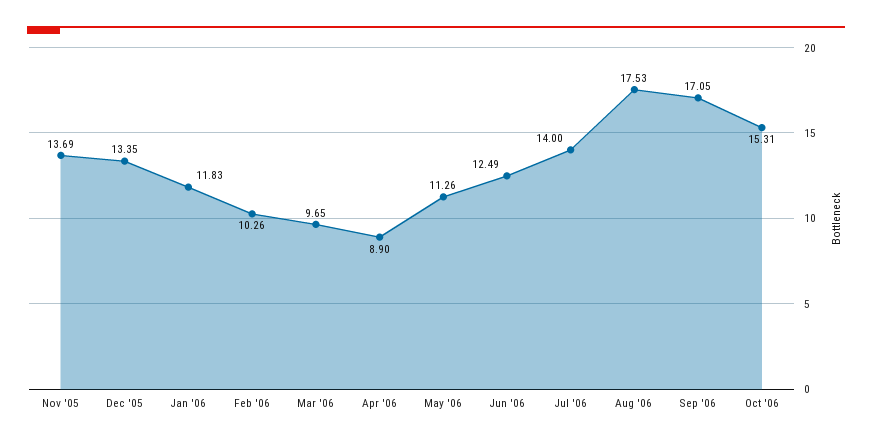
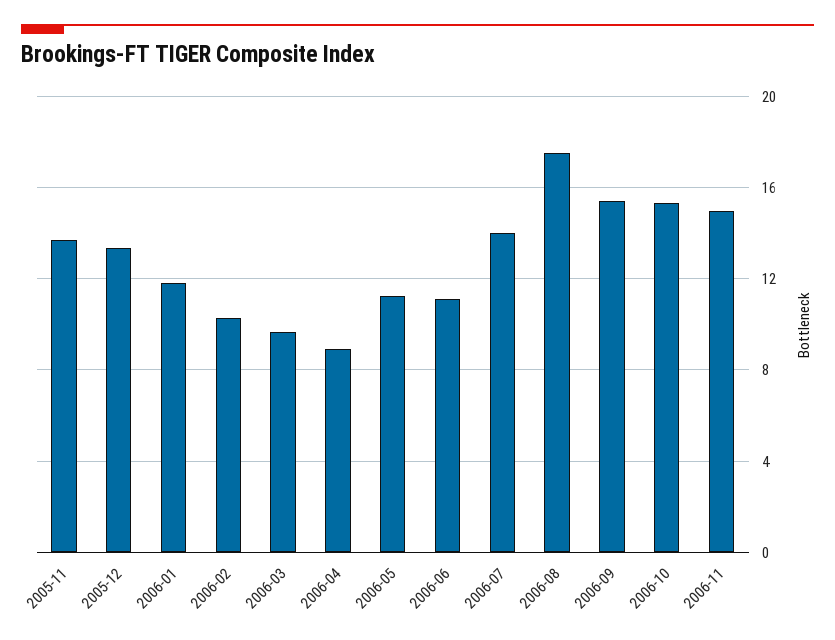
Jun '06: 12.49 -> 11
Sep '06: 17.05 -> 15.5
2006-11: none -> 15

